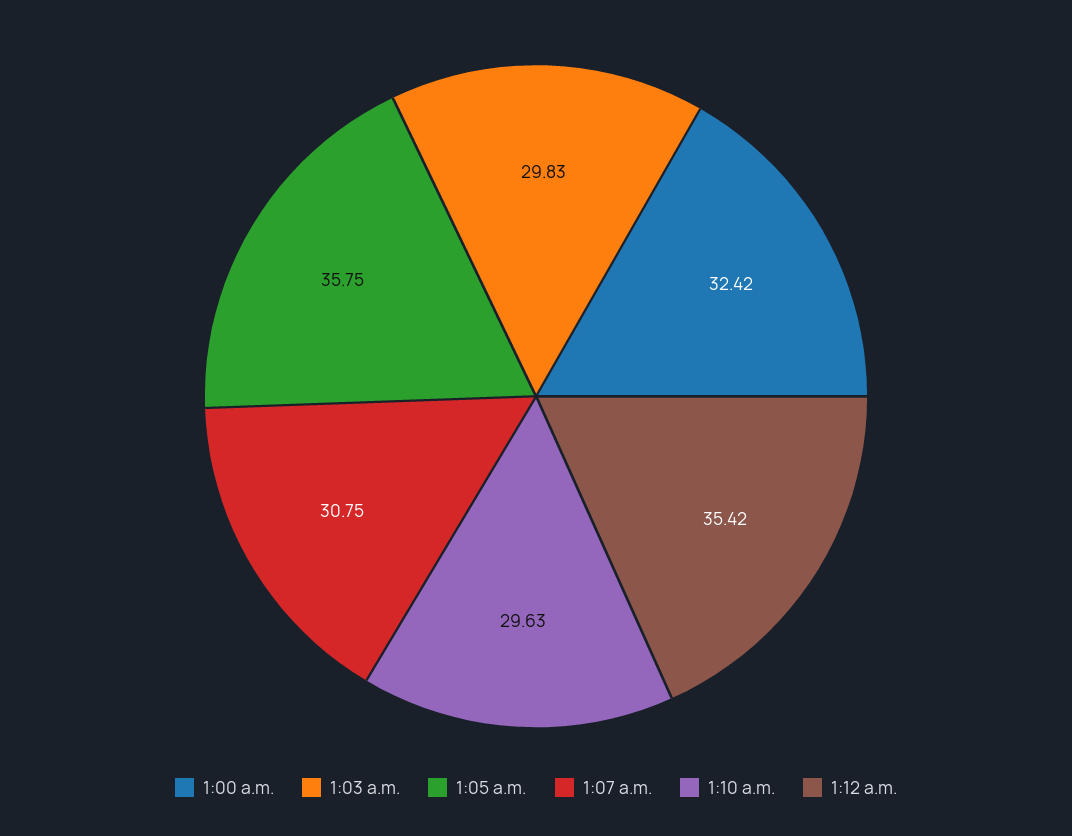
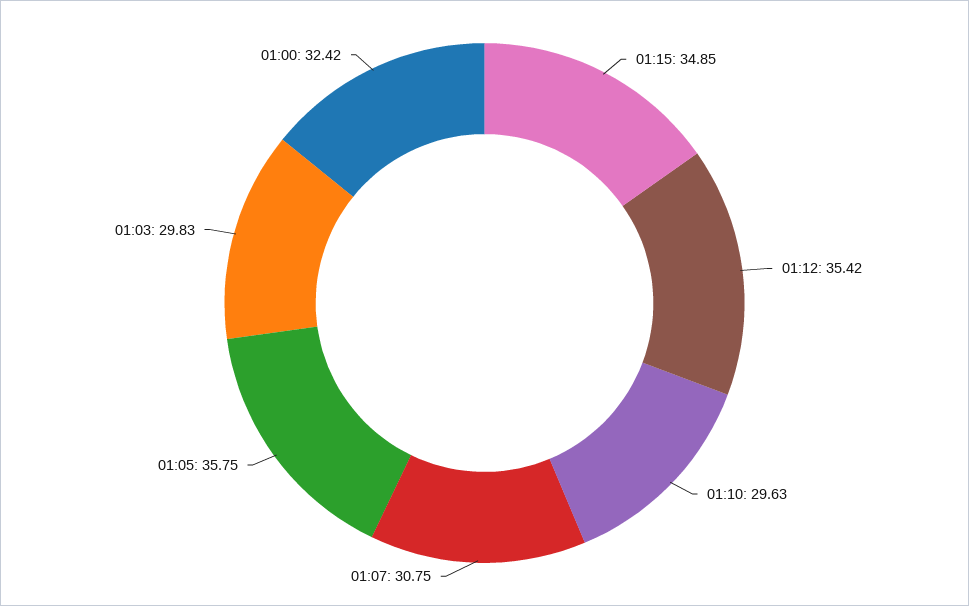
01:15: none -> 34.85

